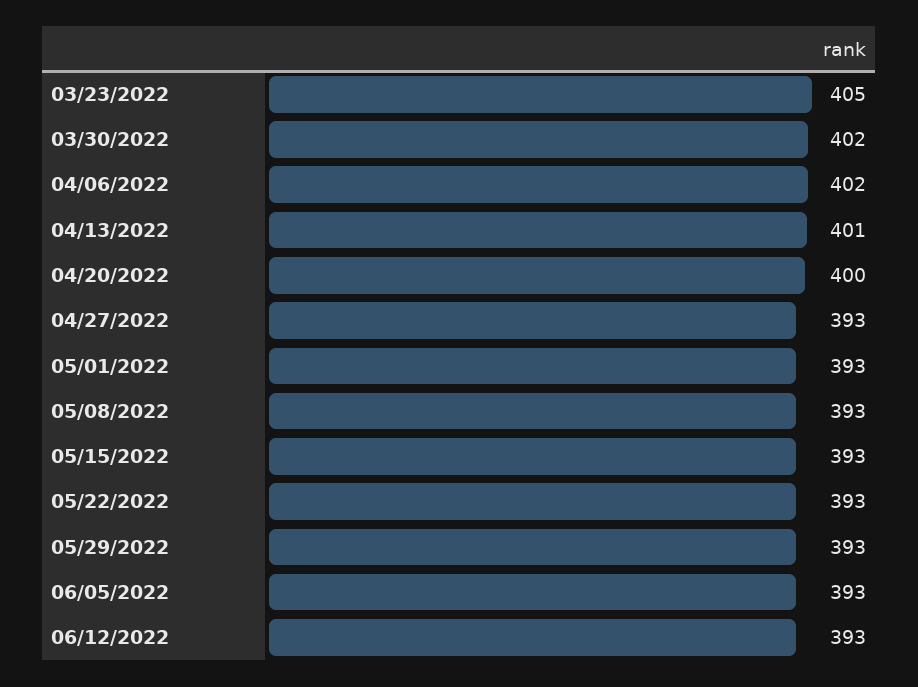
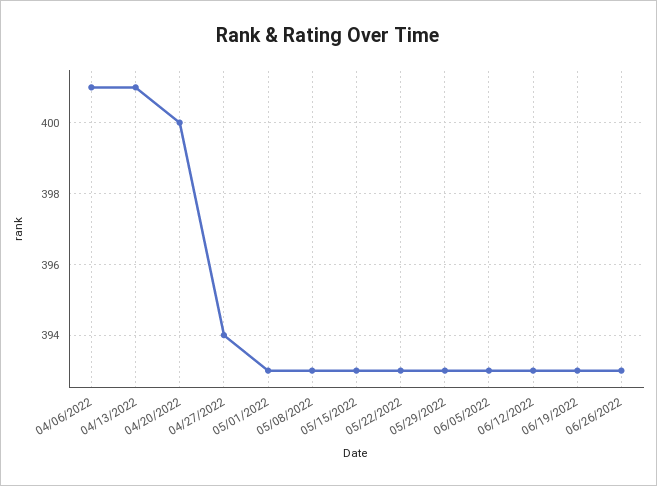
03/23/2022: 405 -> none
03/30/2022: 402 -> none
04/06/2022: 402 -> 401
04/27/2022: 393 -> 394
06/19/2022: none -> 393
06/26/2022: none -> 393

